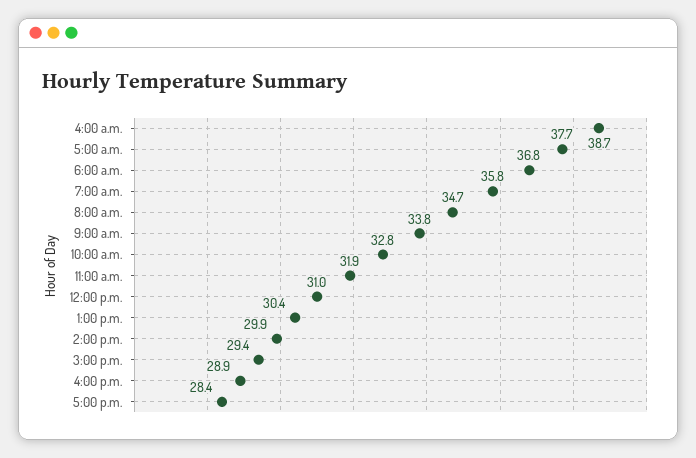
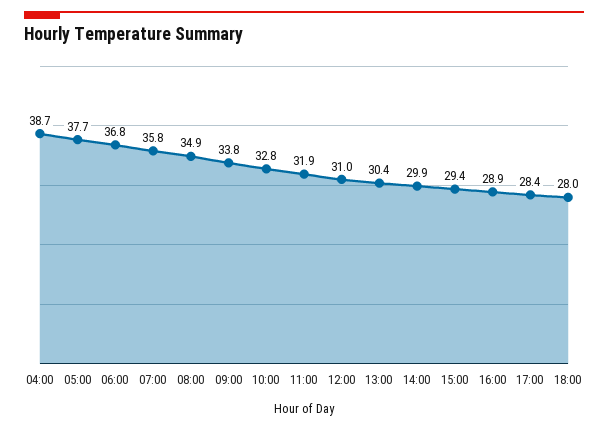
8:00 a.m.: 34.7 -> 34.9
18:00: none -> 28

